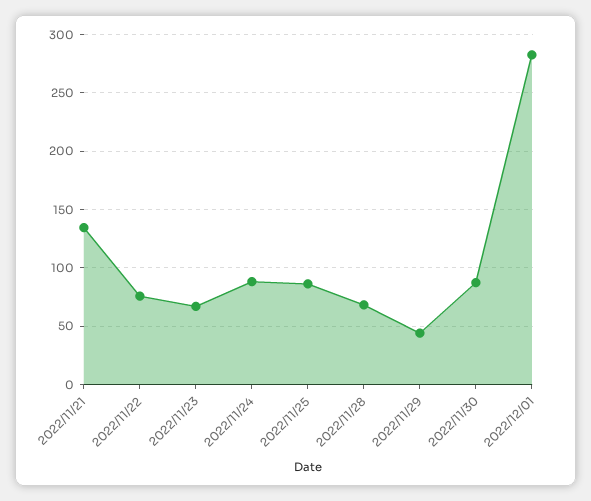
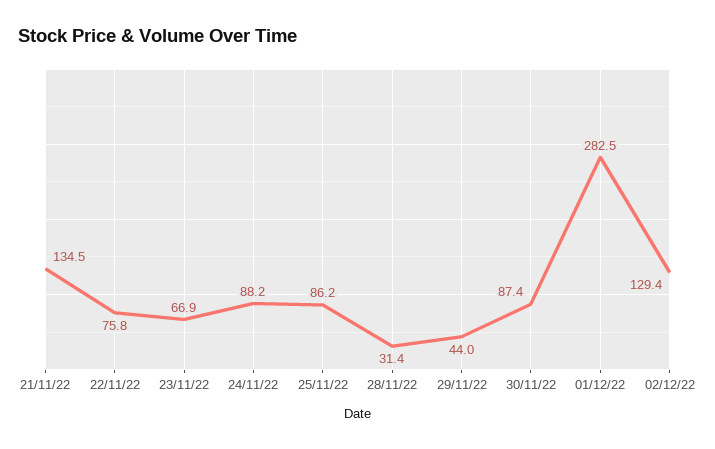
2022/11/28: 70 -> 31.4
02/12/22: none -> 129.4

